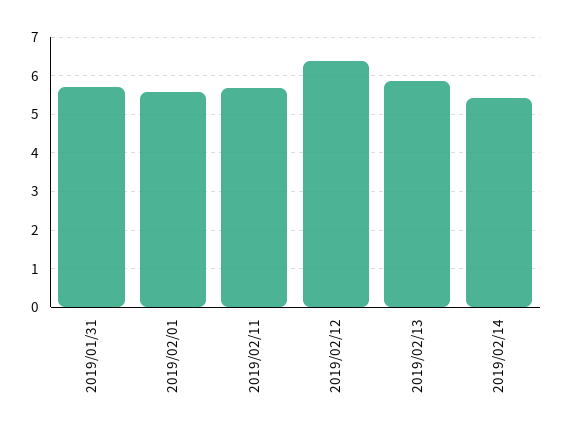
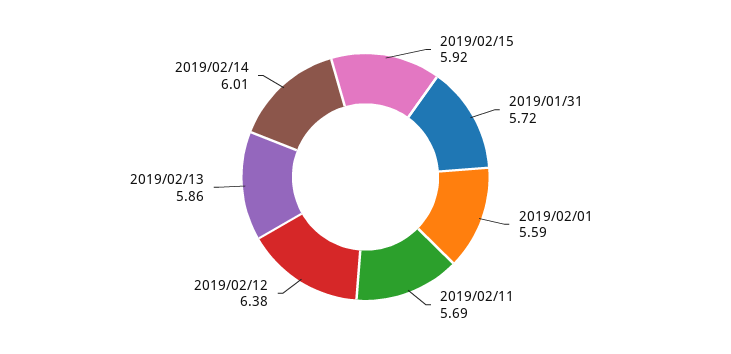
2019/02/14: 5.4 -> 6.01
2019/02/15: none -> 5.92

